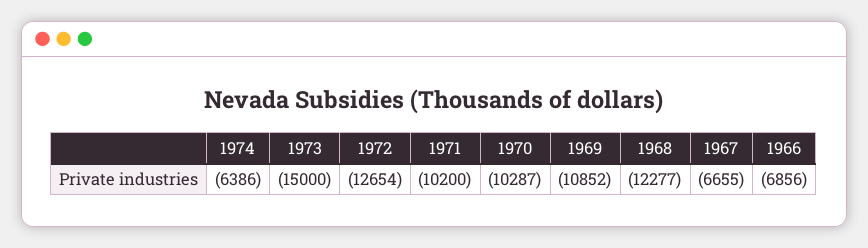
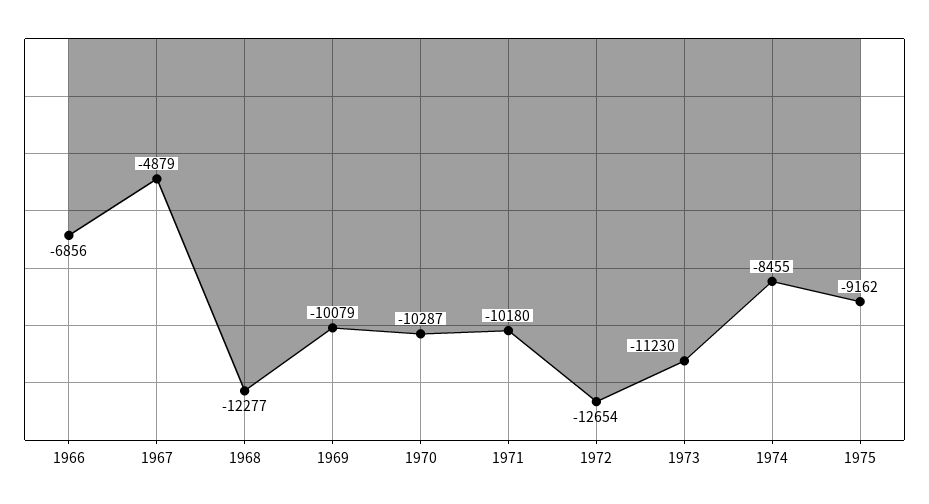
1974: -6386 -> -8455
1973: -15000 -> -11230
1971: -10200 -> -10180
1969: -10852 -> -10079
1967: -6655 -> -4879
1975: none -> -9162

